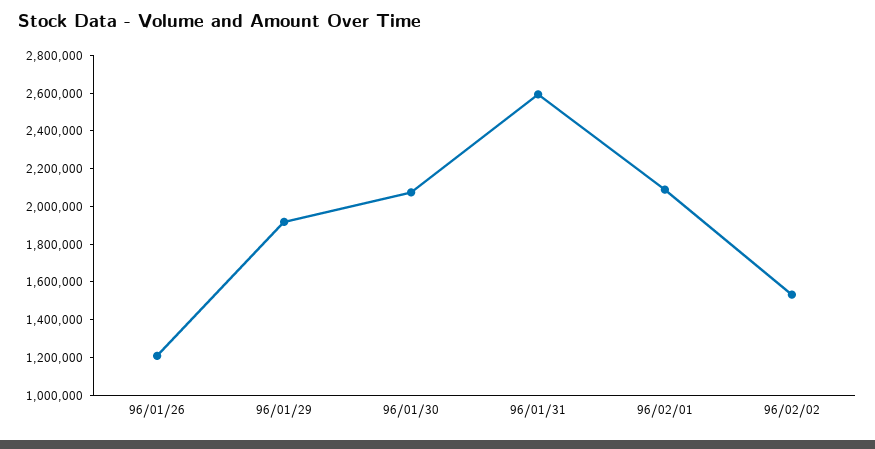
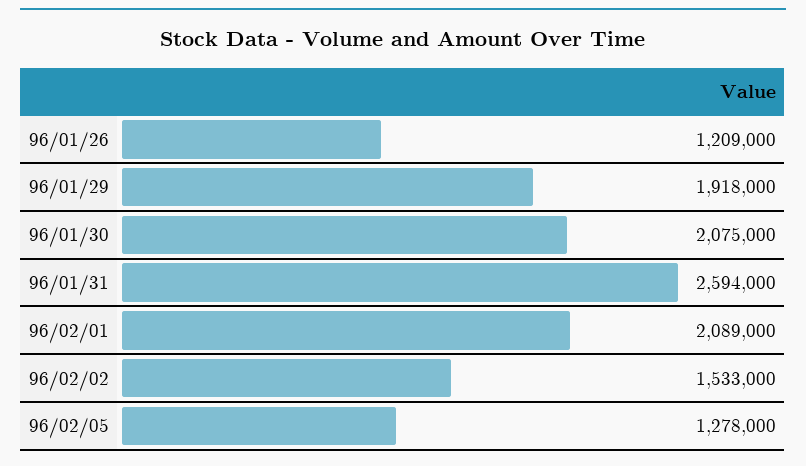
96/02/05: none -> 1278000

